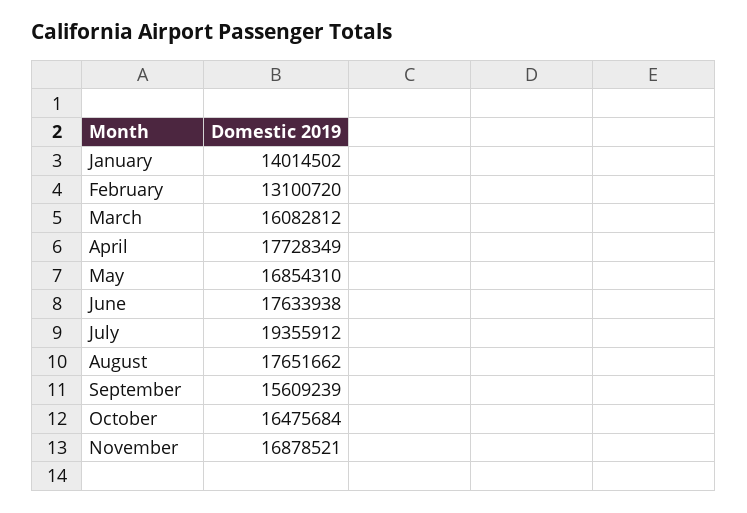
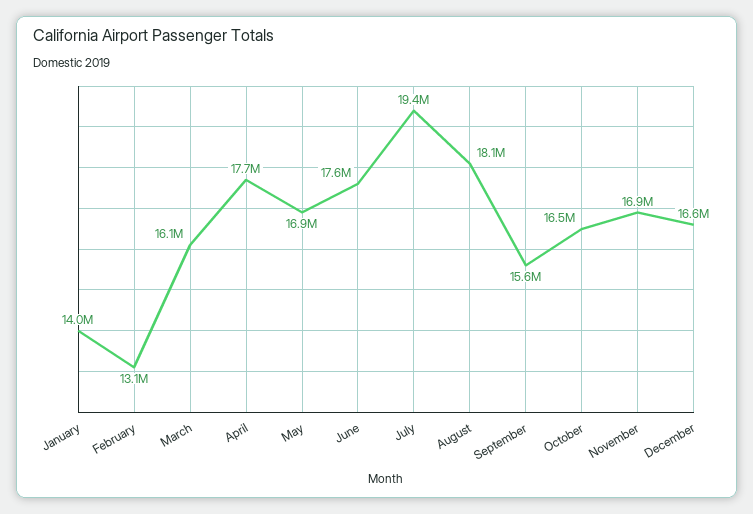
August: 17651662 -> 18100000
December: none -> 16600000

